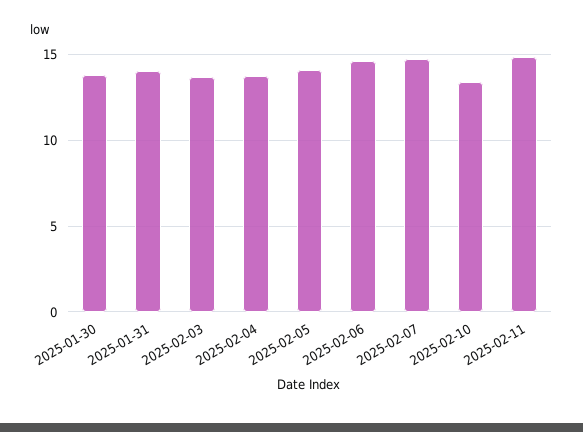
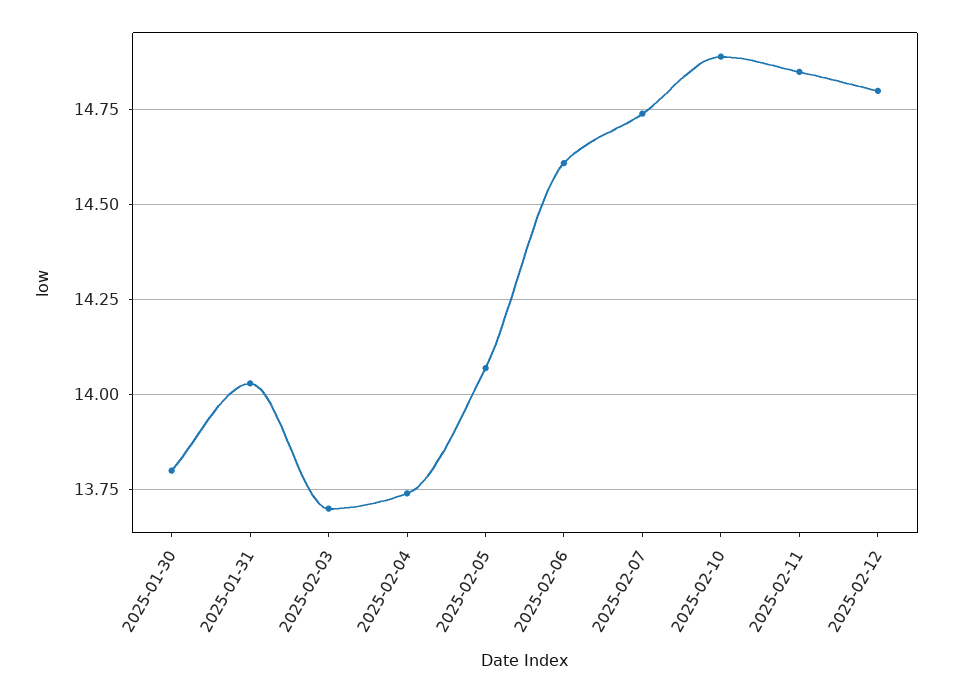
2025-02-10: 13.5 -> 14.9
2025-02-12: none -> 14.8

